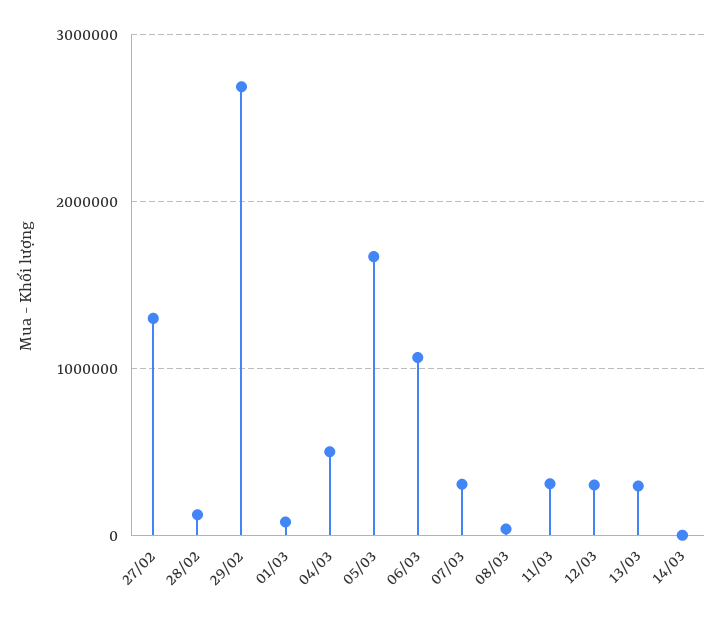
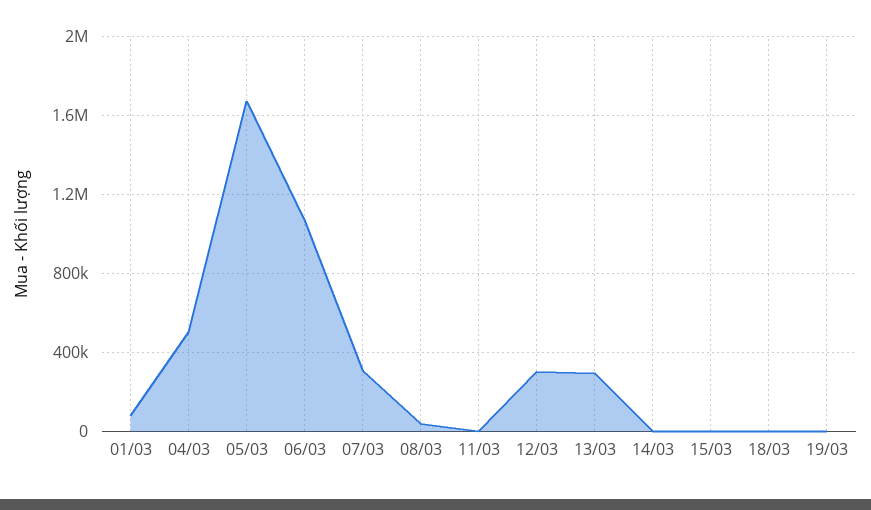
27/02: 1300000 -> none
28/02: 100000 -> none
29/02: 2700000 -> none
11/03: 300000 -> 0
15/03: none -> 0
18/03: none -> 0
19/03: none -> 0

